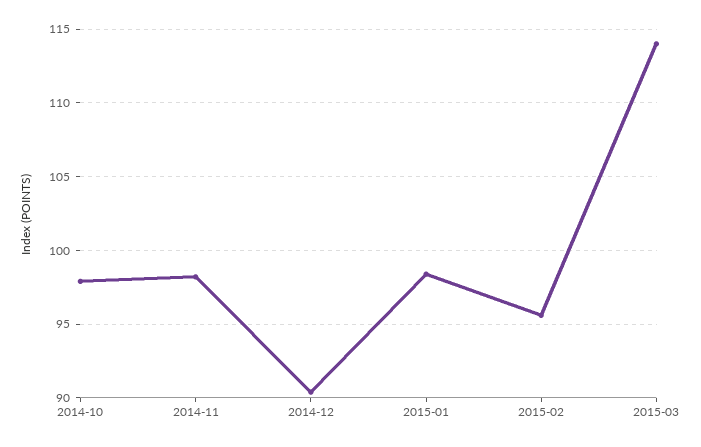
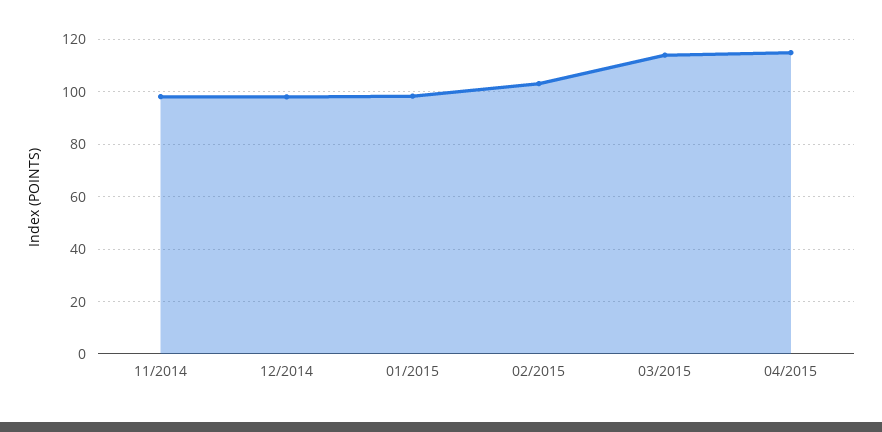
2014-10: 98 -> none
2014-12: 90.5 -> 97.5
2015-02: 95.5 -> 102.5
04/2015: none -> 115

